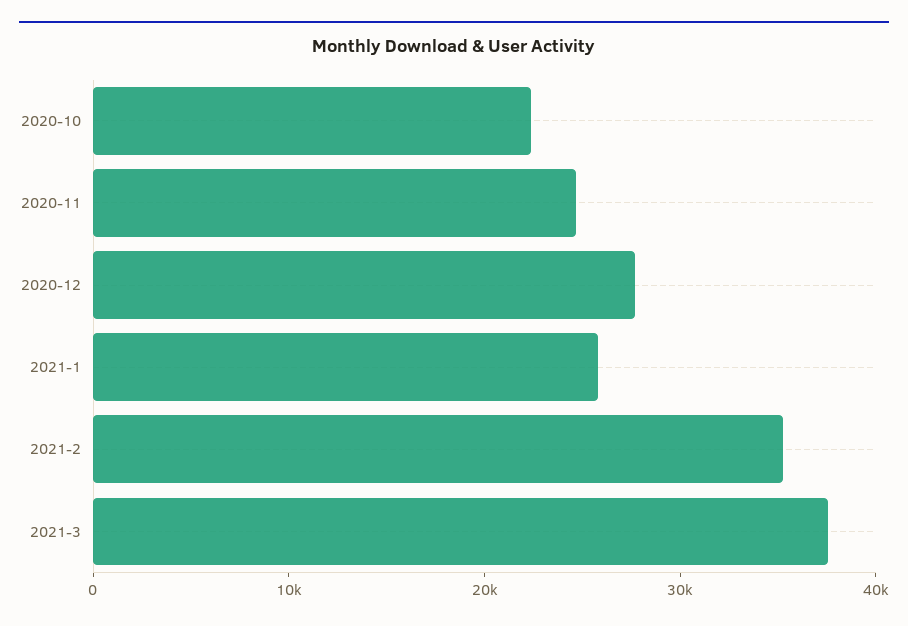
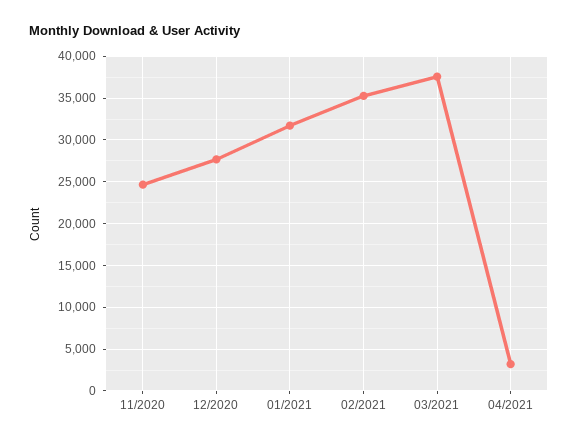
2020-10: 22000 -> none
2021-1: 26000 -> 32000
04/2021: none -> 3000

